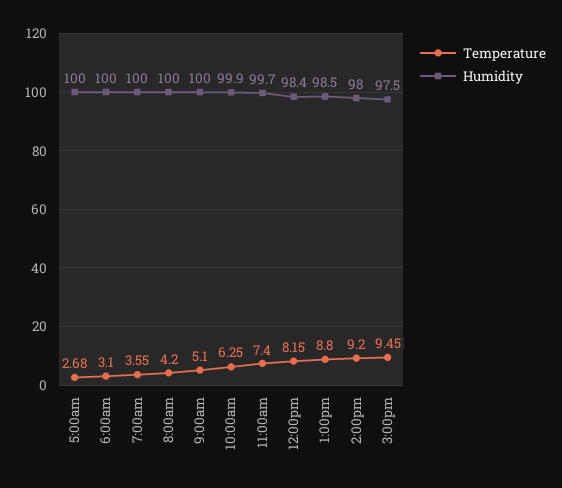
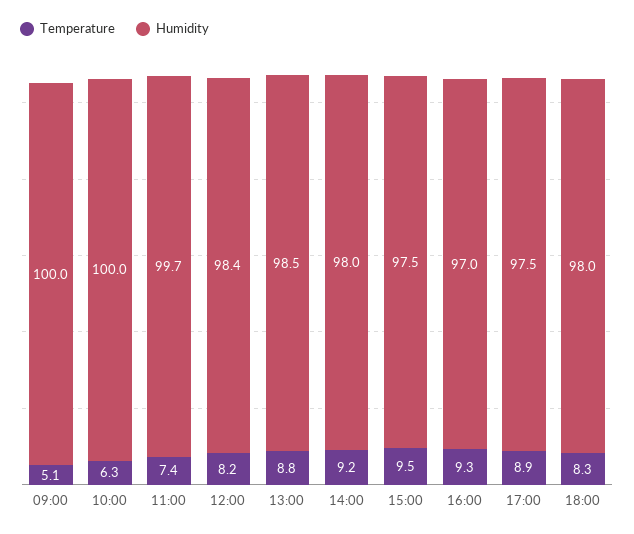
Temperature, 5:00am: 2.68 -> none
Humidity, 5:00am: 100 -> none
Temperature, 6:00am: 3.1 -> none
Humidity, 6:00am: 100 -> none
Temperature, 7:00am: 3.55 -> none
Humidity, 7:00am: 100 -> none
Temperature, 8:00am: 4.2 -> none
Humidity, 8:00am: 100 -> none
Humidity, 10:00am: 99.9 -> 100
Temperature, 16:00: none -> 9.3
Humidity, 16:00: none -> 97
Temperature, 17:00: none -> 8.9
Humidity, 17:00: none -> 97.5
Temperature, 18:00: none -> 8.3
Humidity, 18:00: none -> 98

